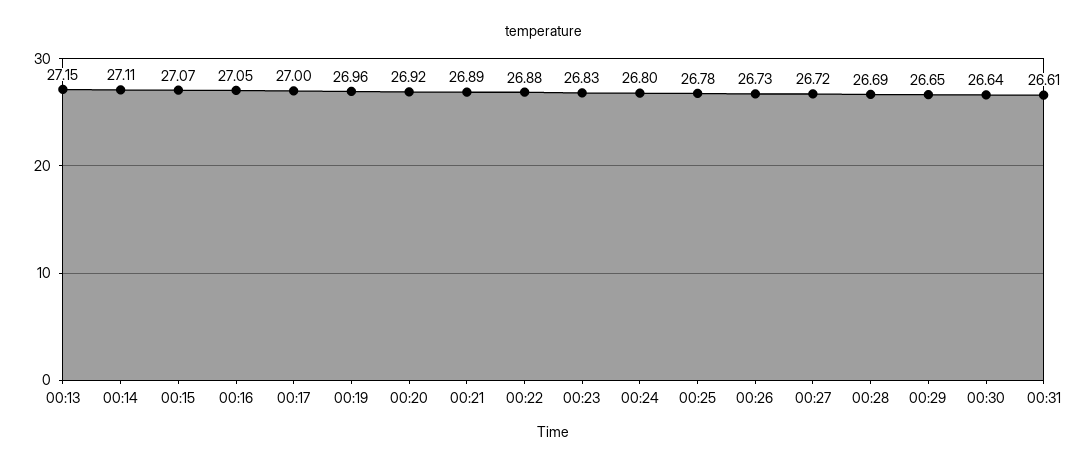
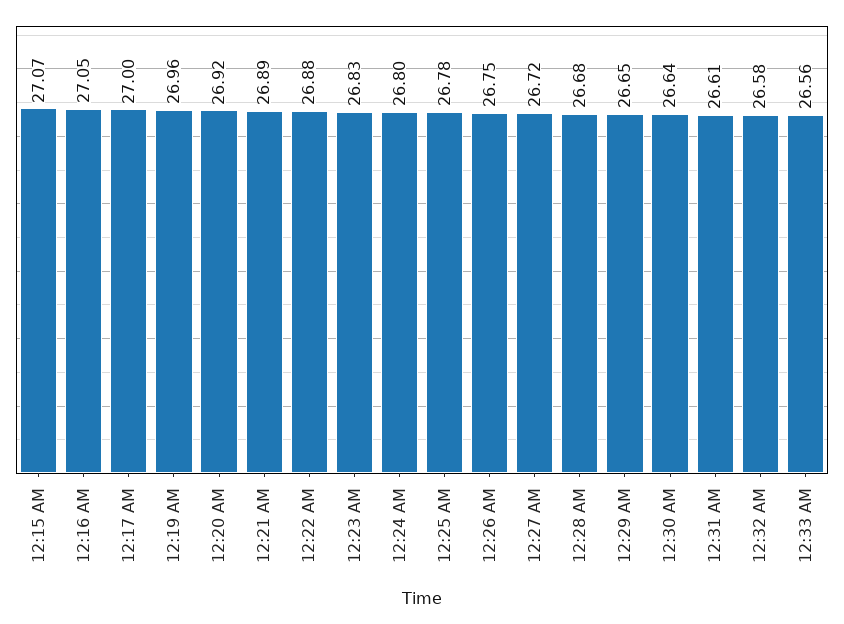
00:13: 27.15 -> none
00:14: 27.11 -> none
00:26: 26.73 -> 26.75
00:28: 26.69 -> 26.68
12:32 AM: none -> 26.58
12:33 AM: none -> 26.56

